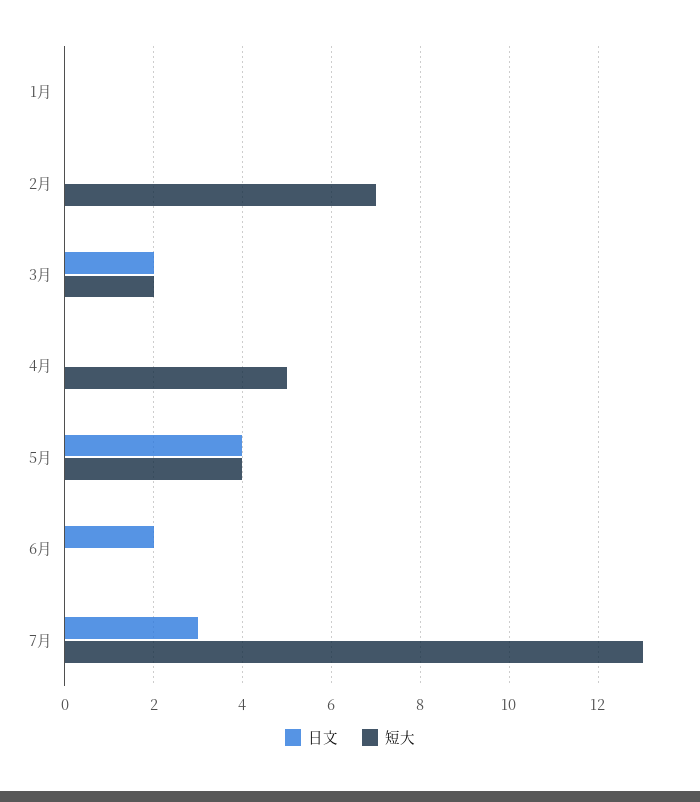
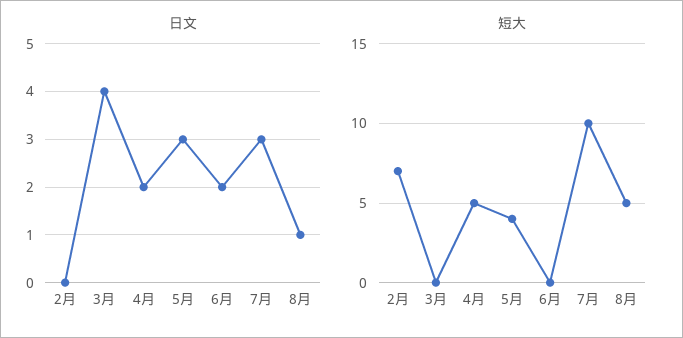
日文, 1月: 0 -> none
短大, 1月: 0 -> none
日文, 3月: 2 -> 4
短大, 3月: 2 -> 0
日文, 4月: 0 -> 2
日文, 5月: 4 -> 3
短大, 7月: 13 -> 10
日文, 8月: none -> 1
短大, 8月: none -> 5

